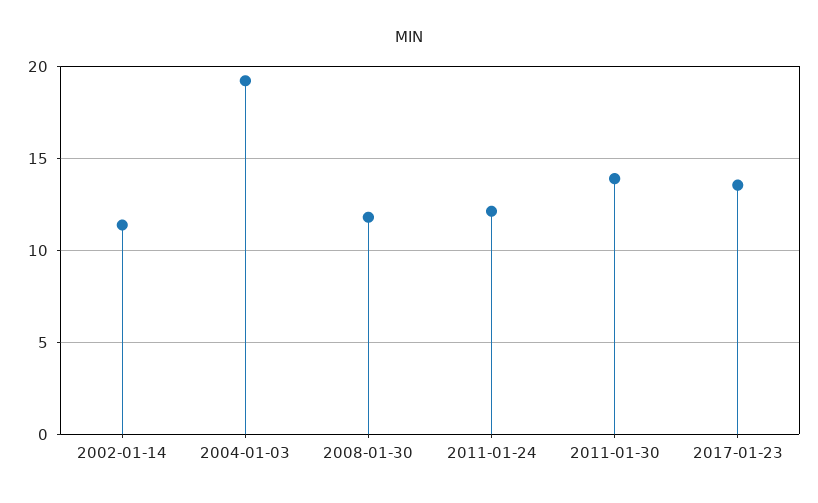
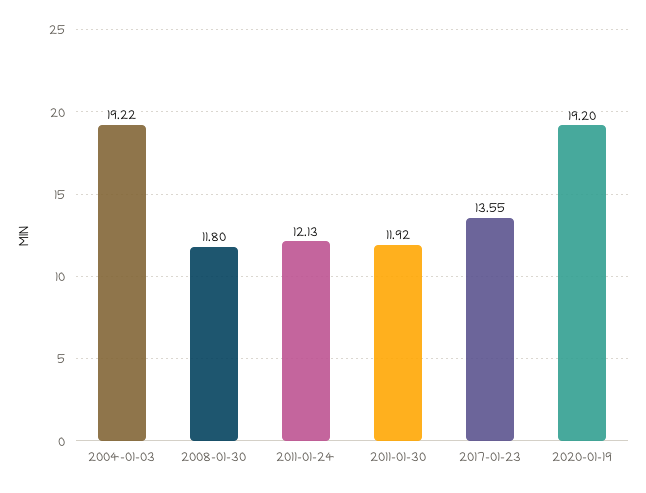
2002-01-14: 11.5 -> none
2011-01-30: 14 -> 11.92
2020-01-19: none -> 19.2

